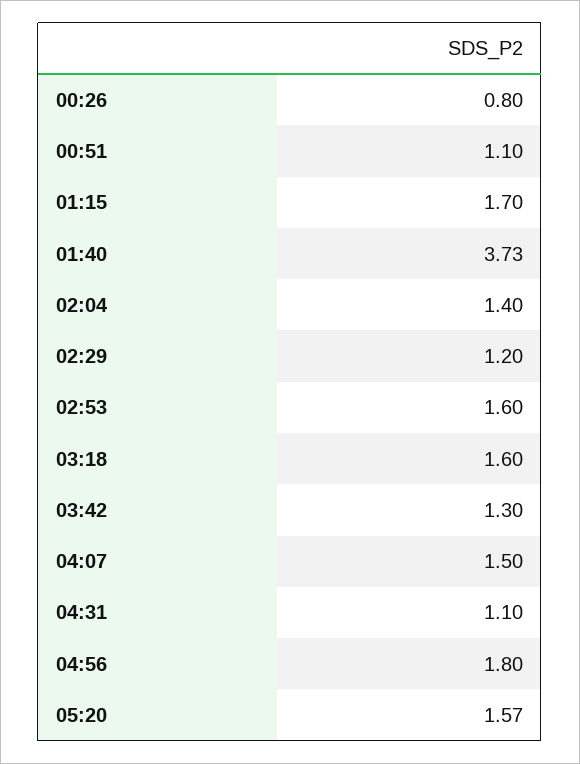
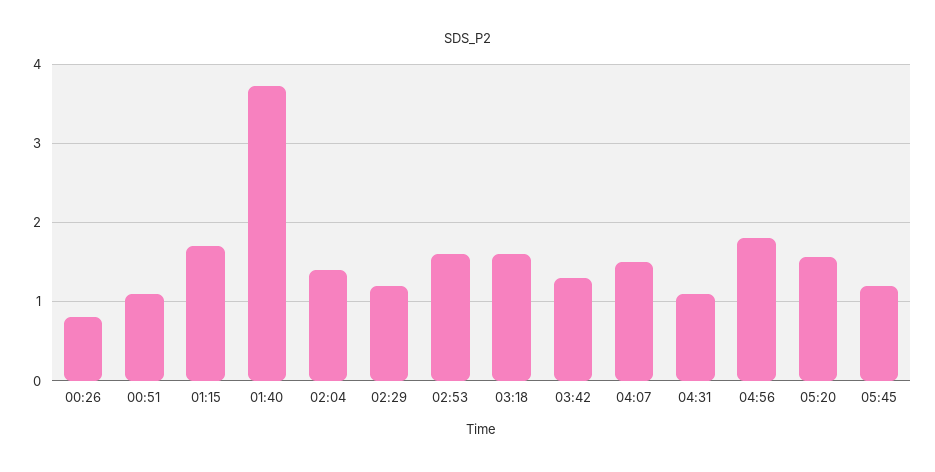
05:45: none -> 1.2

